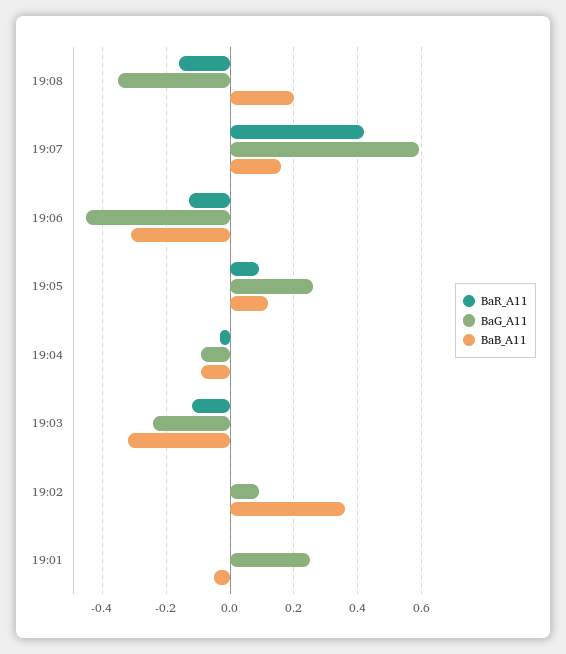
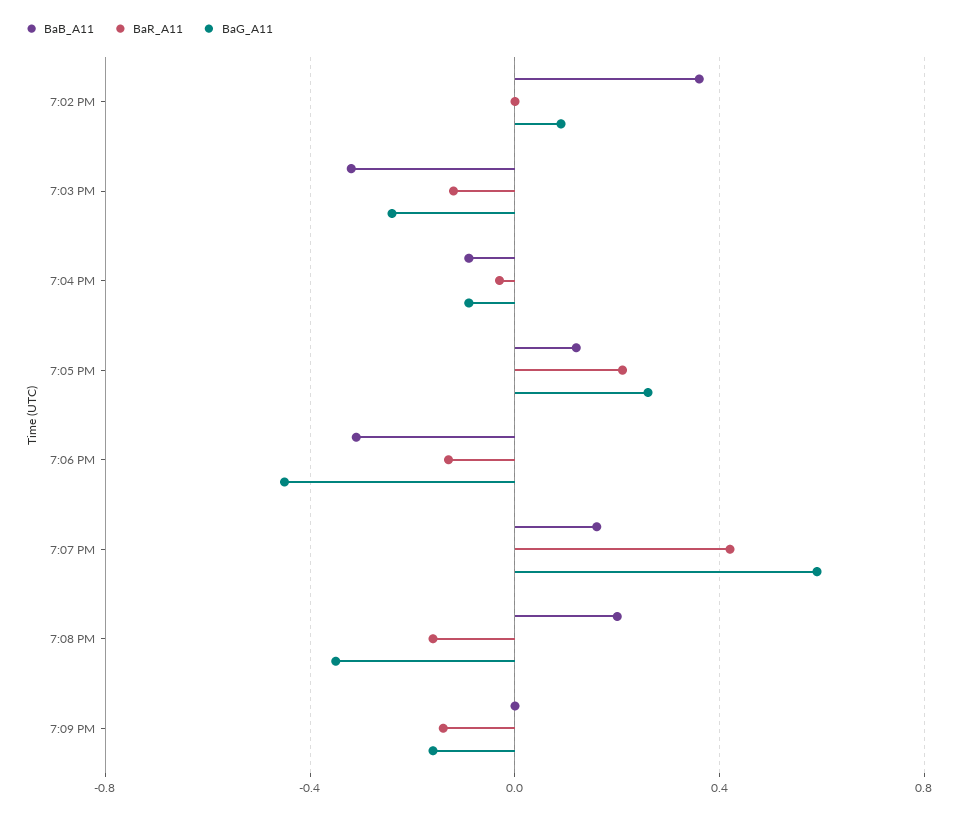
BaR_A11, 19:05: 0.1 -> 0.2
BaR_A11, 19:01: 0 -> none
BaG_A11, 19:01: 0.25 -> none
BaB_A11, 19:01: -0.05 -> none
BaB_A11, 7:09 PM: none -> 0
BaR_A11, 7:09 PM: none -> -0.15
BaG_A11, 7:09 PM: none -> -0.15

